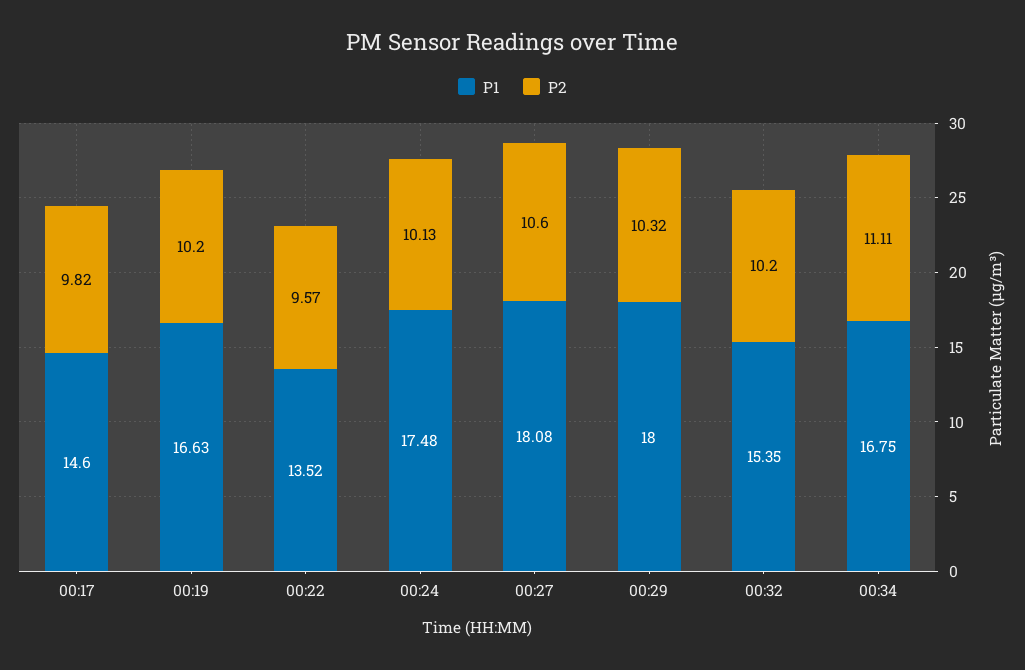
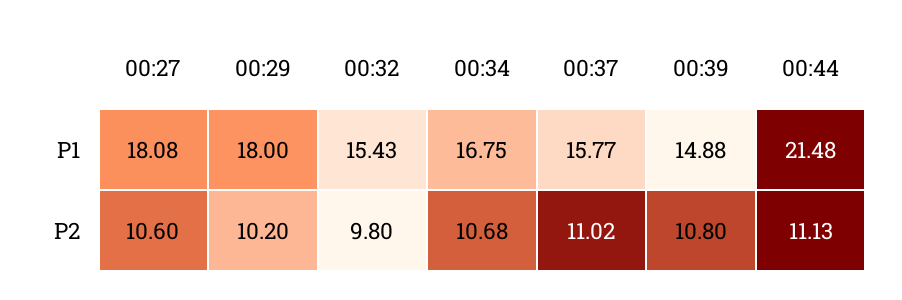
P1, 00:17: 14.6 -> none
P2, 00:17: 9.82 -> none
P1, 00:19: 16.63 -> none
P2, 00:19: 10.2 -> none
P1, 00:22: 13.52 -> none
P2, 00:22: 9.57 -> none
P1, 00:24: 17.48 -> none
P2, 00:24: 10.13 -> none
P2, 00:29: 10.32 -> 10.2
P1, 00:32: 15.35 -> 15.43
P2, 00:32: 10.2 -> 9.8
P2, 00:34: 11.11 -> 10.68
P1, 00:37: none -> 15.77
P1, 00:39: none -> 14.88
P1, 00:44: none -> 21.48
P2, 00:37: none -> 11.02
P2, 00:39: none -> 10.8
P2, 00:44: none -> 11.13

